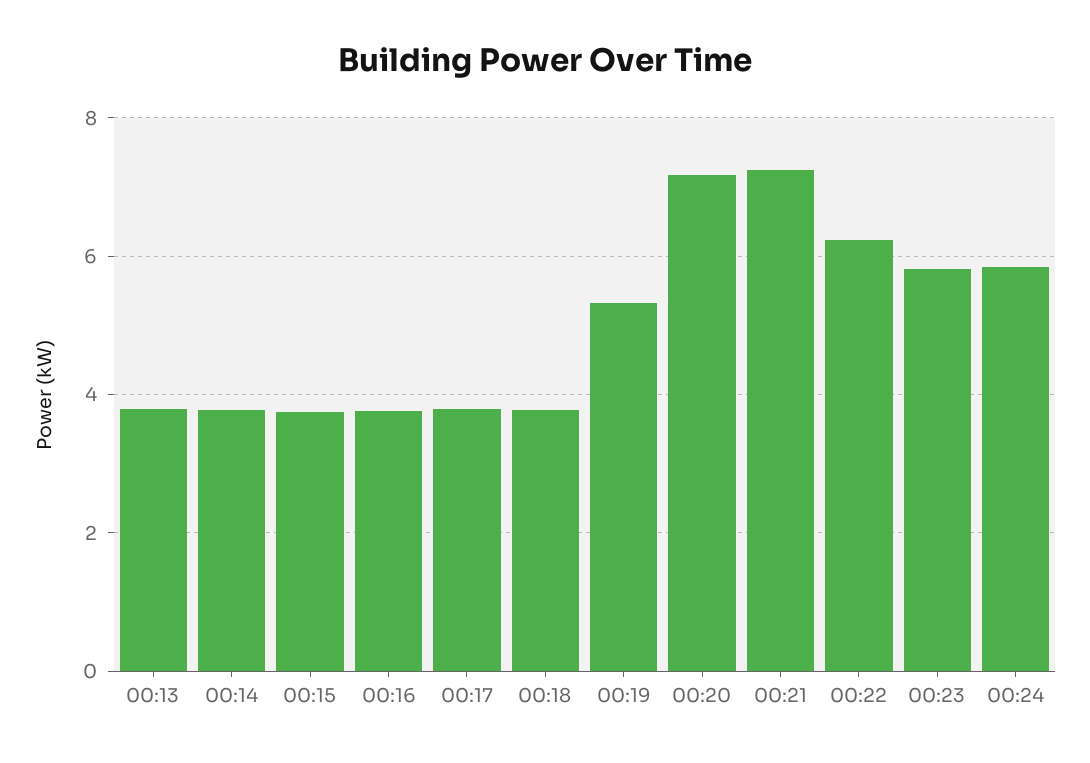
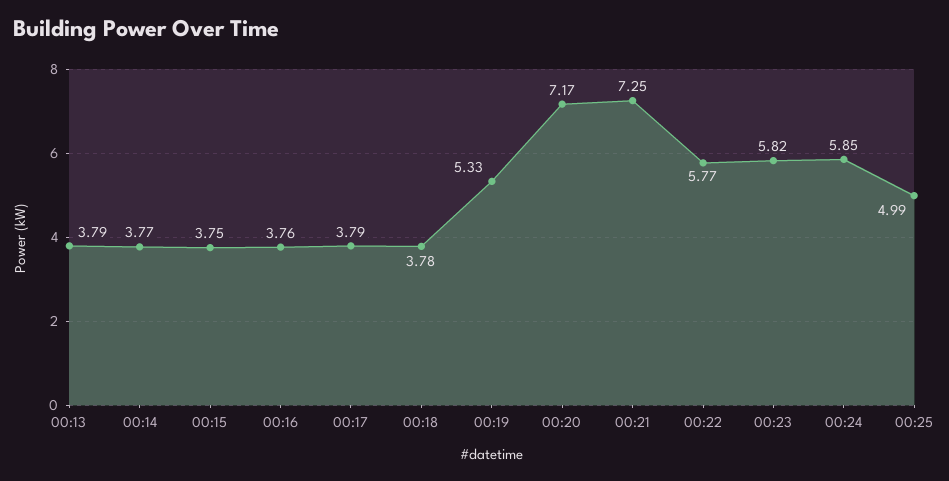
00:22: 6.2 -> 5.77
00:25: none -> 4.99

